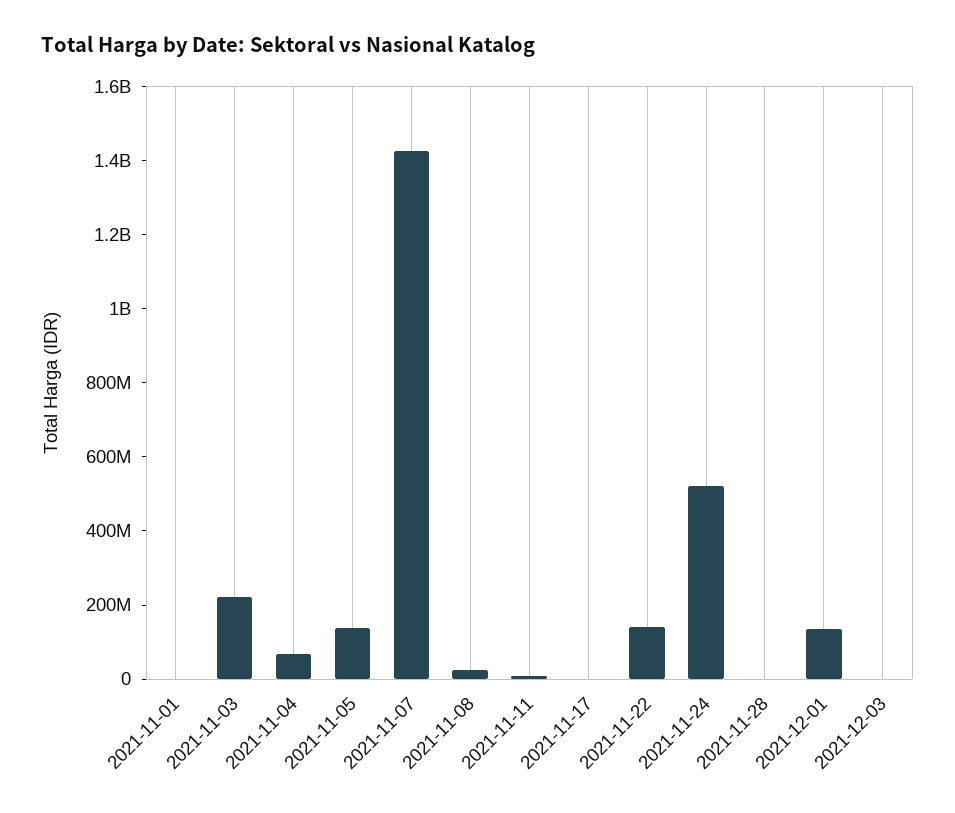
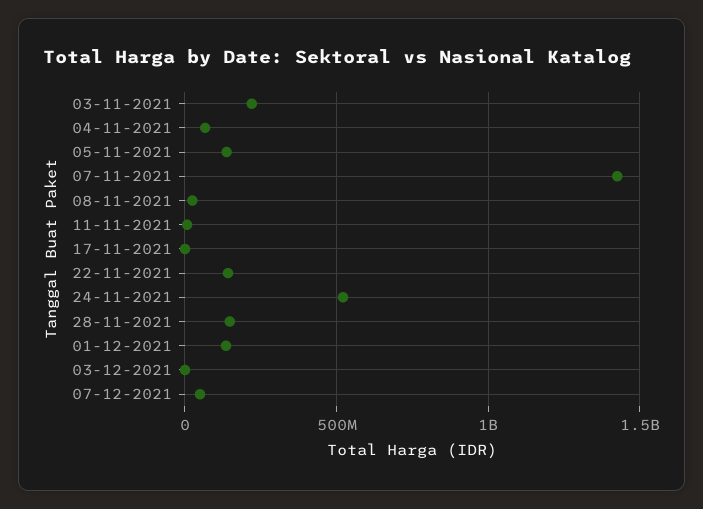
2021-11-01: 0 -> none
2021-11-28: 0 -> 150000000
07-12-2021: none -> 50000000

